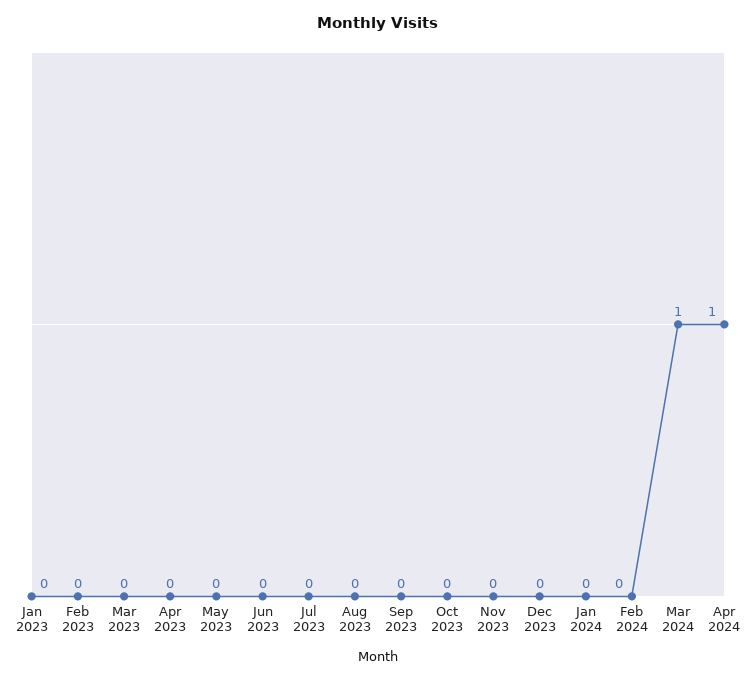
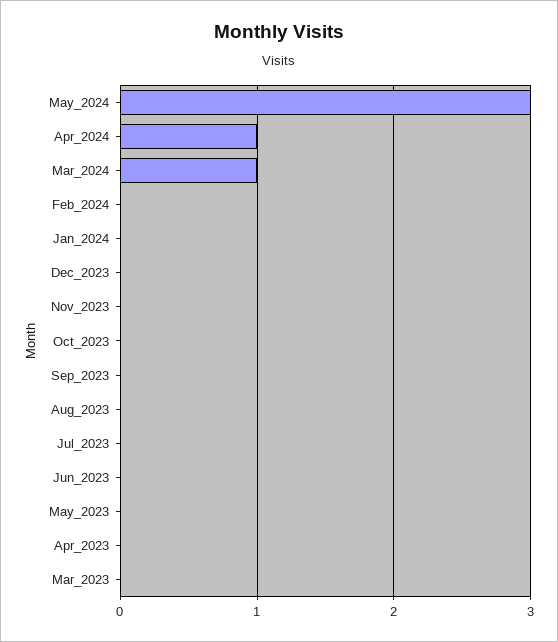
Jan 2023: 0 -> none
Feb 2023: 0 -> none
May_2024: none -> 3

